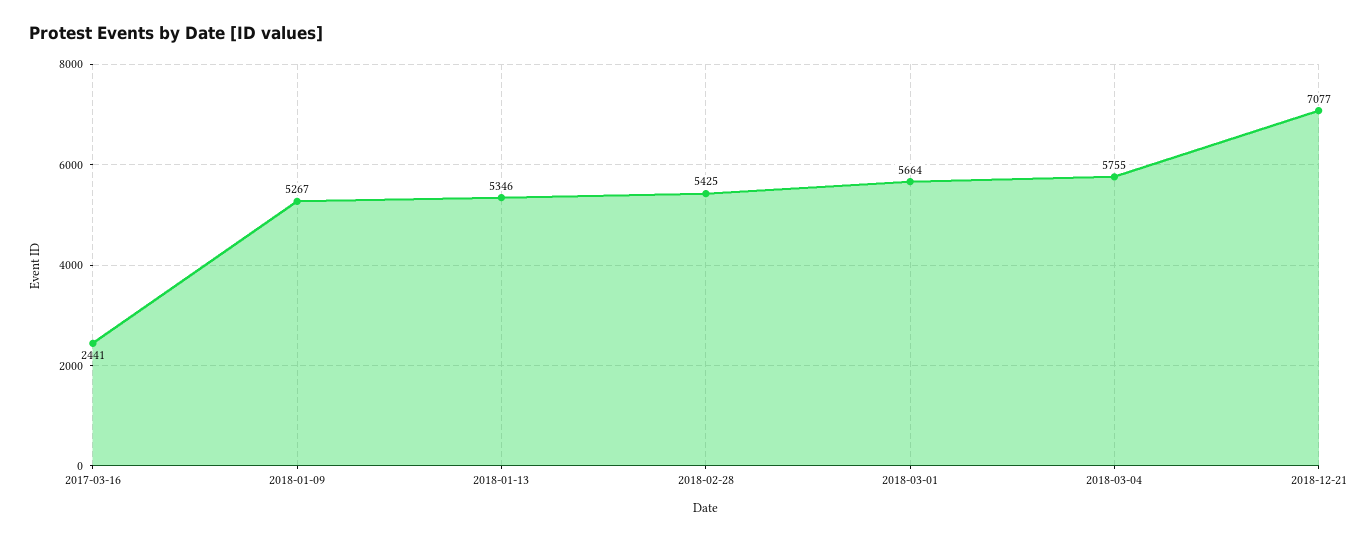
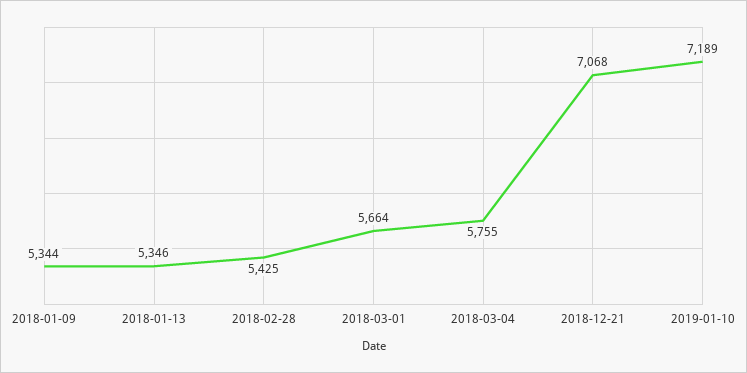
2017-03-16: 2441 -> none
2018-01-09: 5267 -> 5344
2018-12-21: 7077 -> 7068
2019-01-10: none -> 7189

